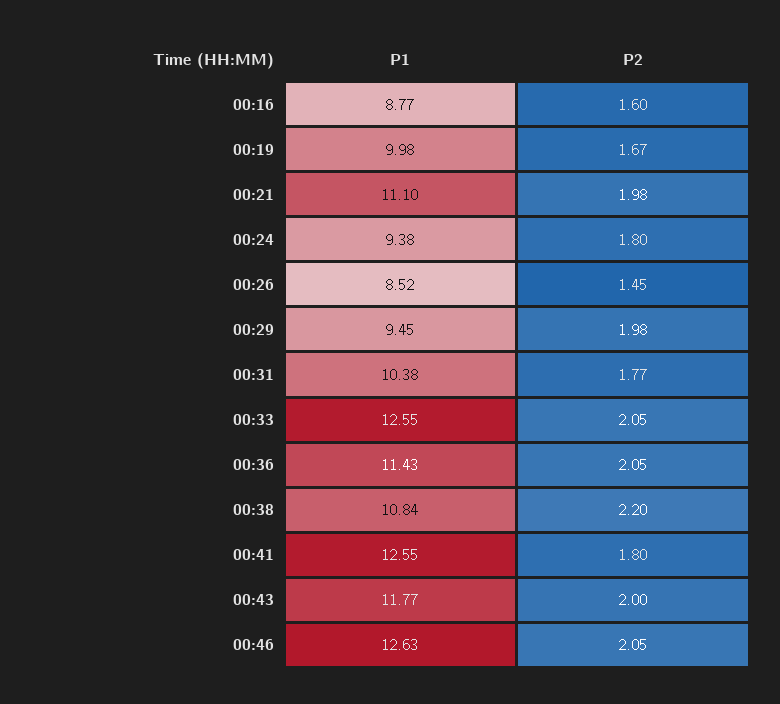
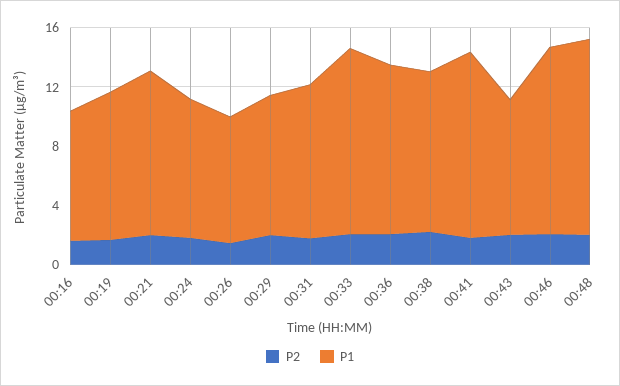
P1, 00:43: 11.77 -> 9
P2, 00:48: none -> 2
P1, 00:48: none -> 13

